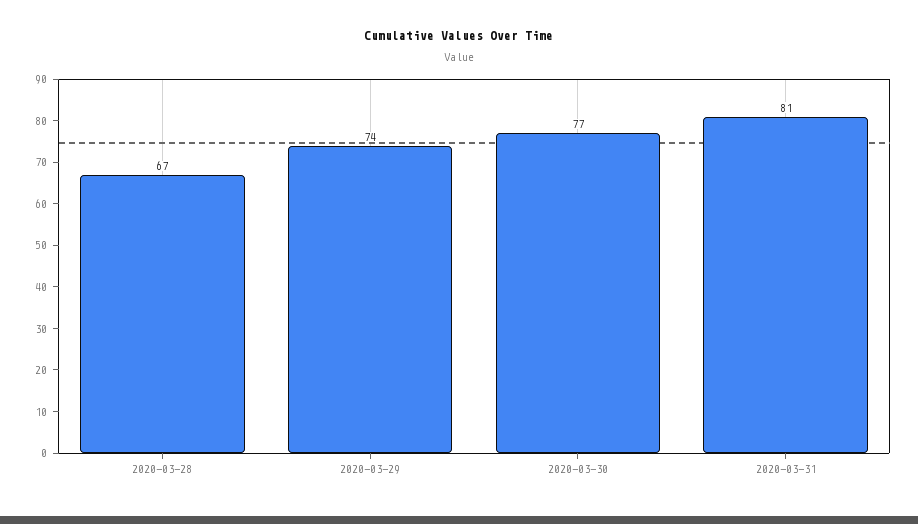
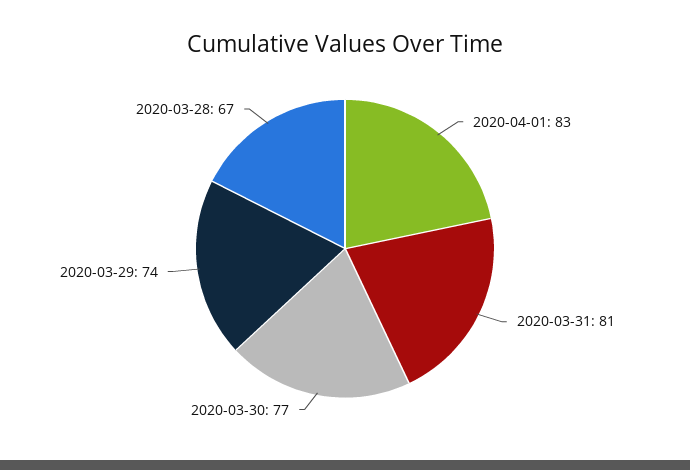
2020-04-01: none -> 83

